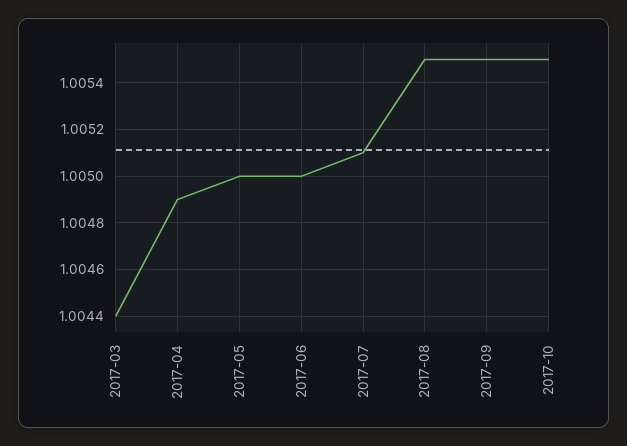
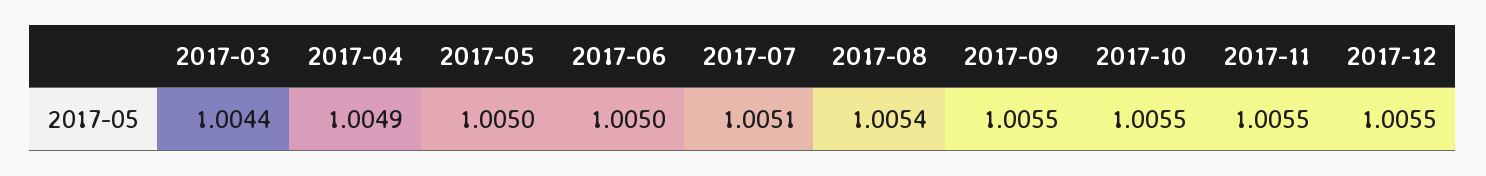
2017-08: 1.0055 -> 1.0054
2017-11: none -> 1.0055
2017-12: none -> 1.0055

